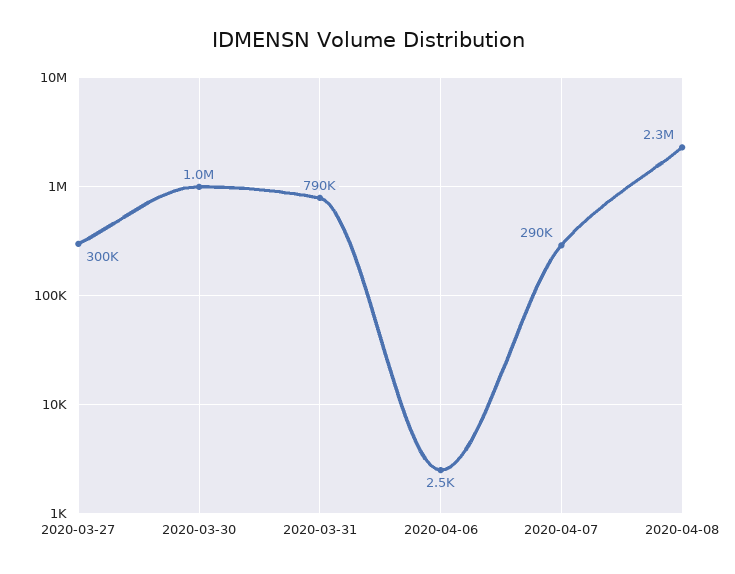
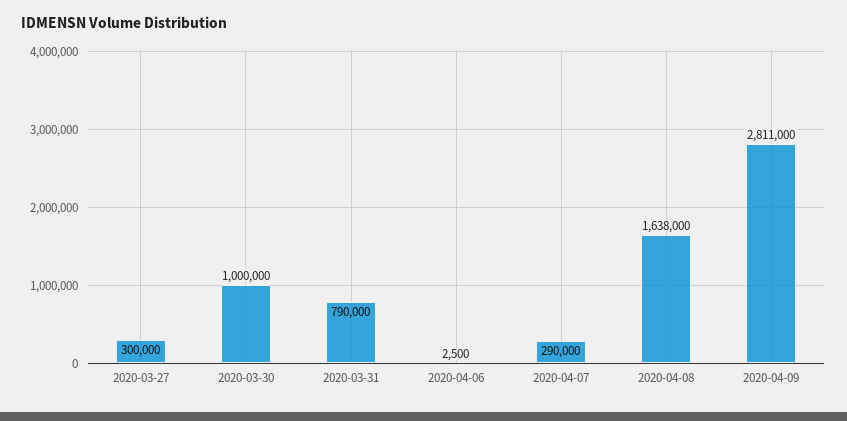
2020-04-08: 2300000 -> 1638000
2020-04-09: none -> 2811000

